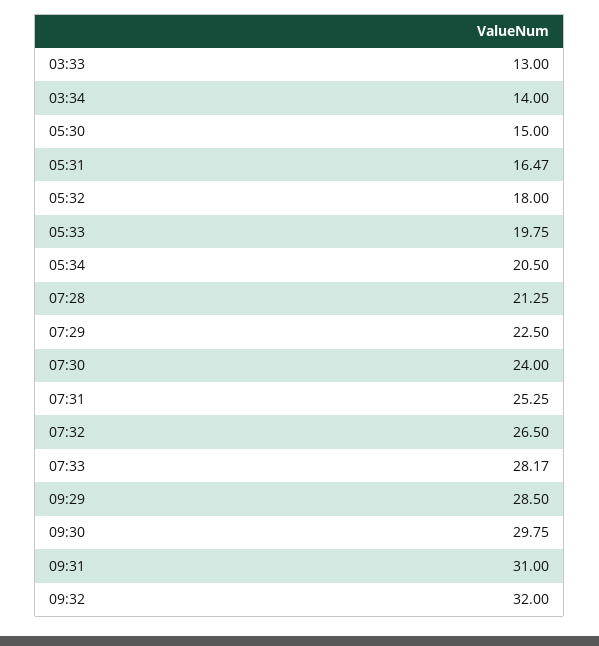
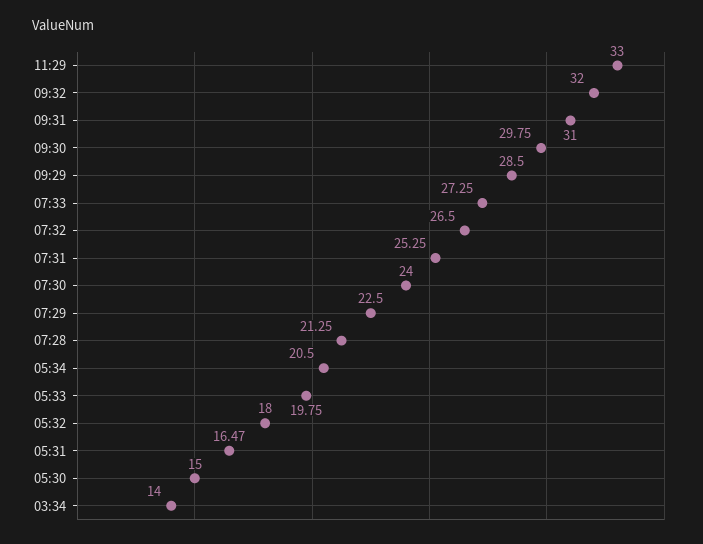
03:33: 13 -> none
07:33: 28.17 -> 27.25
11:29: none -> 33

